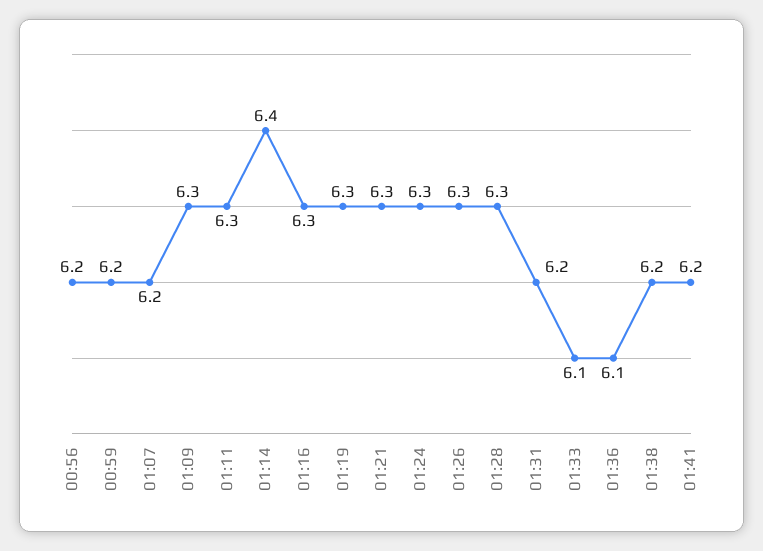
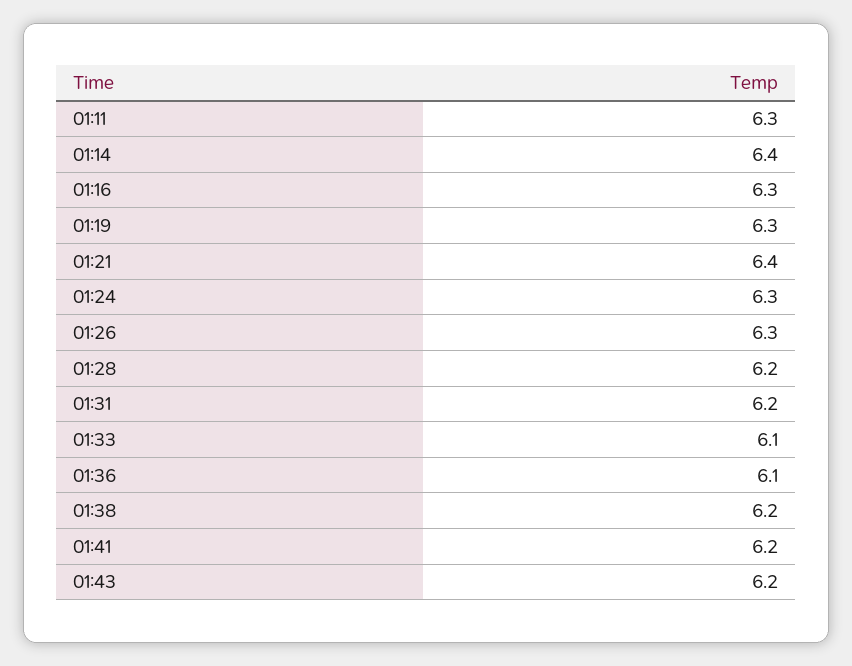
00:56: 6.2 -> none
00:59: 6.2 -> none
01:07: 6.2 -> none
01:09: 6.3 -> none
01:21: 6.3 -> 6.4
01:28: 6.3 -> 6.2
01:43: none -> 6.2

